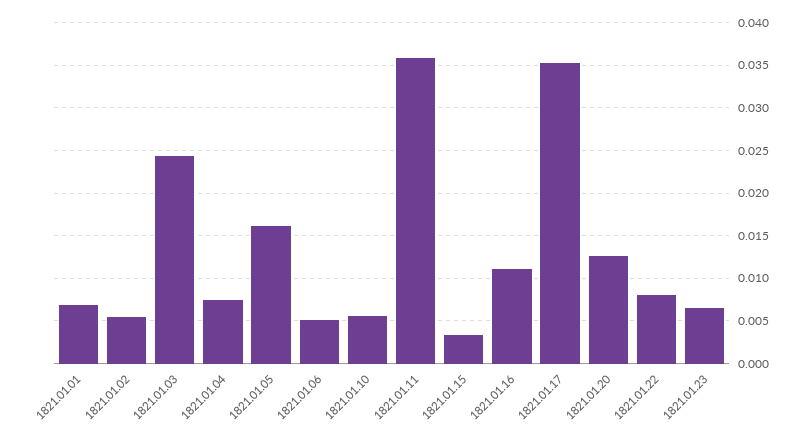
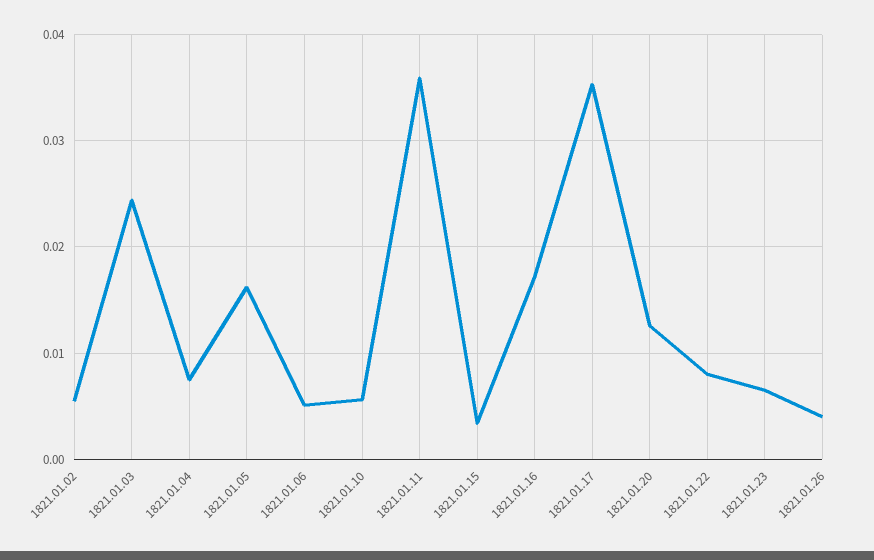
1821.01.01: 0.007 -> none
1821.01.16: 0.011 -> 0.017
1821.01.26: none -> 0.004

